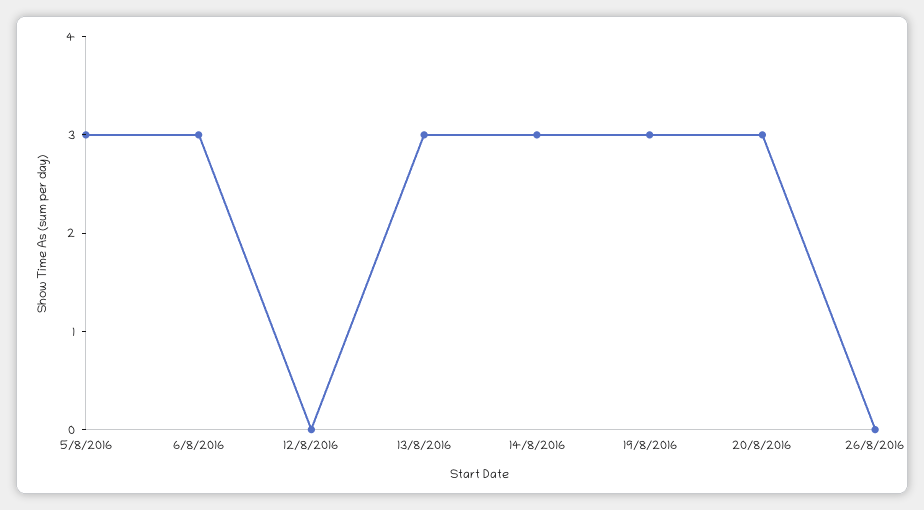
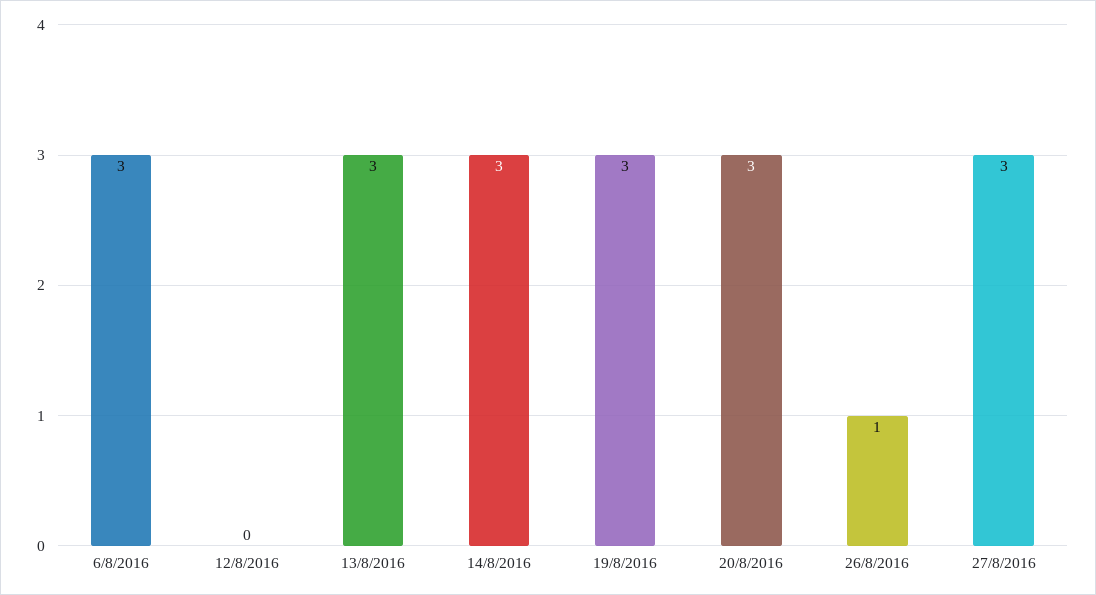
5/8/2016: 3 -> none
26/8/2016: 0 -> 1
27/8/2016: none -> 3

